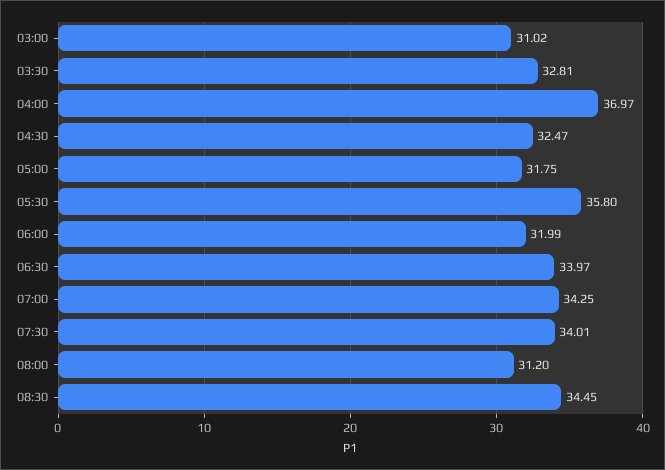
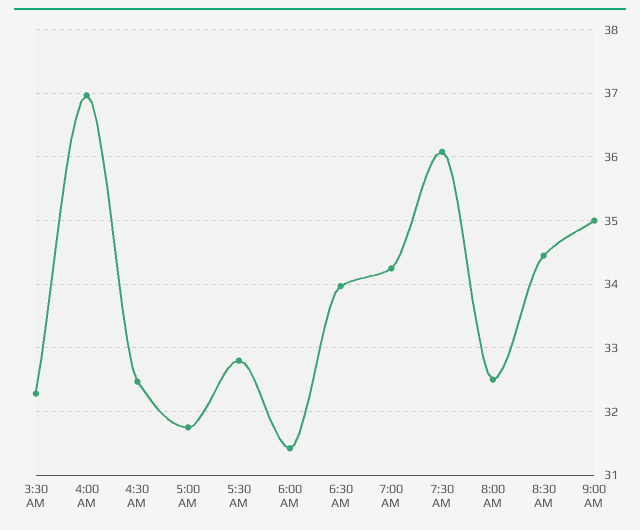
03:00: 31.02 -> none
03:30: 32.81 -> 32.3
05:30: 35.8 -> 32.8
06:00: 31.99 -> 31.4
07:30: 34.01 -> 36.1
08:00: 31.2 -> 32.5
9:00 AM: none -> 35

